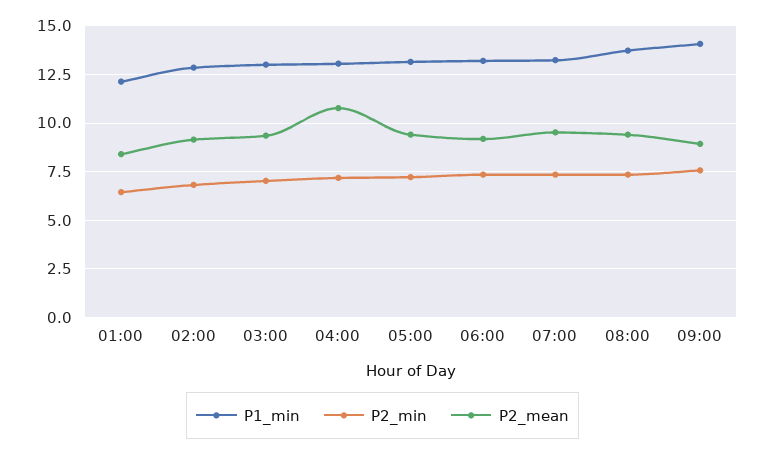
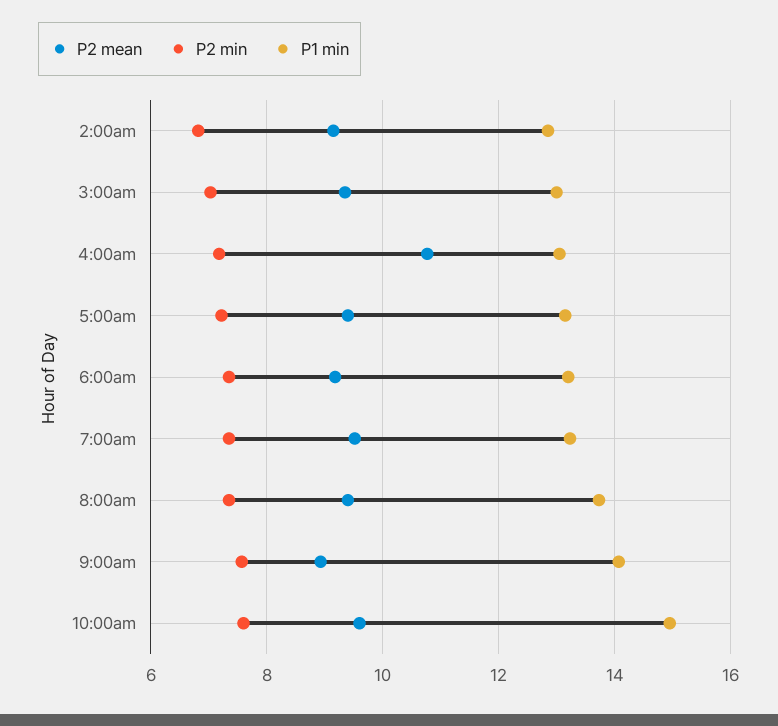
P1_min, 01:00: 12 -> none
P2_min, 01:00: 6.5 -> none
P2_mean, 01:00: 8.5 -> none
P2_mean, 10:00am: none -> 9.6
P2_min, 10:00am: none -> 7.6
P1_min, 10:00am: none -> 15

